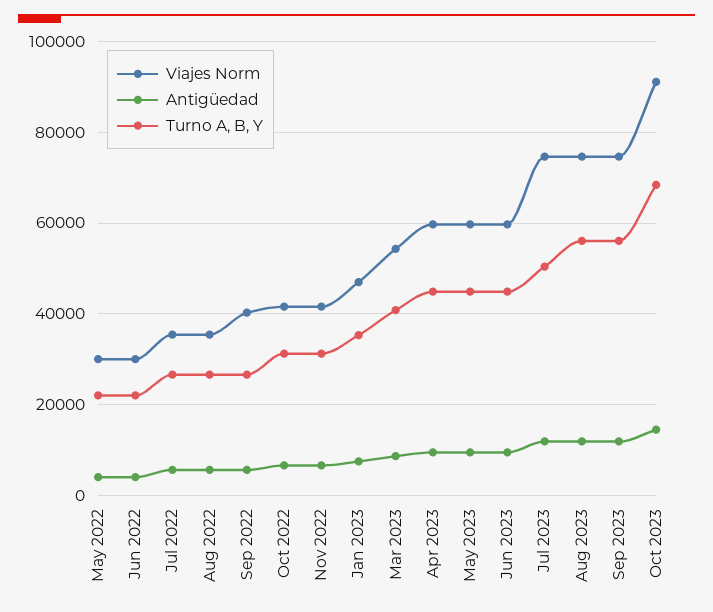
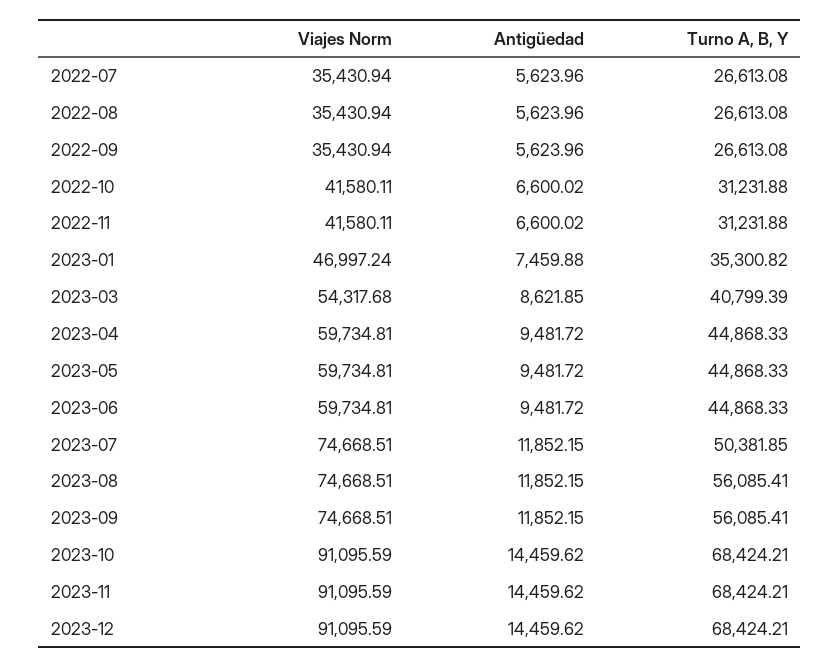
Viajes Norm, May 2022: 30000 -> none
Antigüedad, May 2022: 4000 -> none
Turno A, B, Y, May 2022: 22000 -> none
Viajes Norm, Jun 2022: 30000 -> none
Antigüedad, Jun 2022: 4000 -> none
Turno A, B, Y, Jun 2022: 22000 -> none
Viajes Norm, Sep 2022: 40000 -> 35430.94
Viajes Norm, 2023-11: none -> 91095.59
Antigüedad, 2023-11: none -> 14459.62
Turno A, B, Y, 2023-11: none -> 68424.21
Viajes Norm, 2023-12: none -> 91095.59
Antigüedad, 2023-12: none -> 14459.62
Turno A, B, Y, 2023-12: none -> 68424.21

